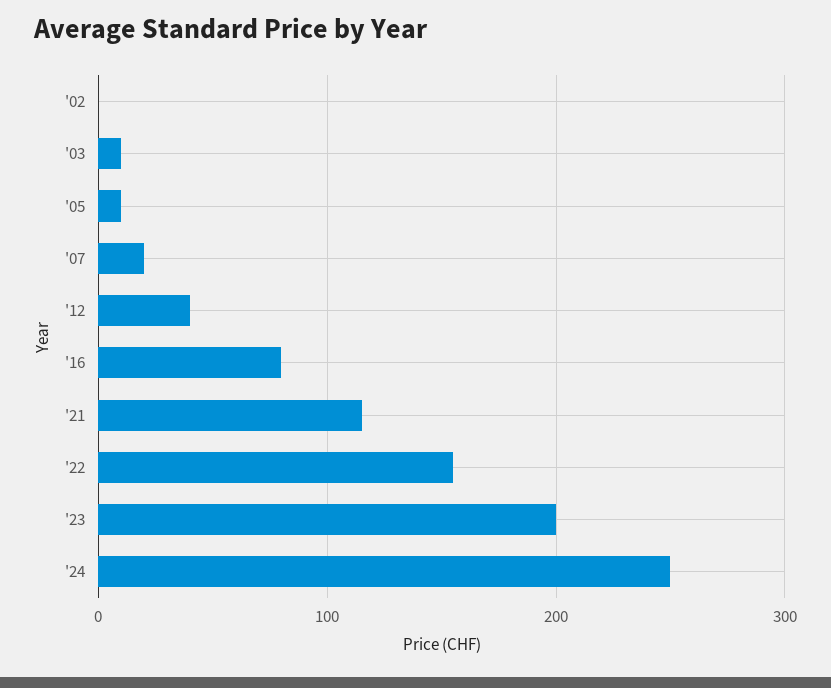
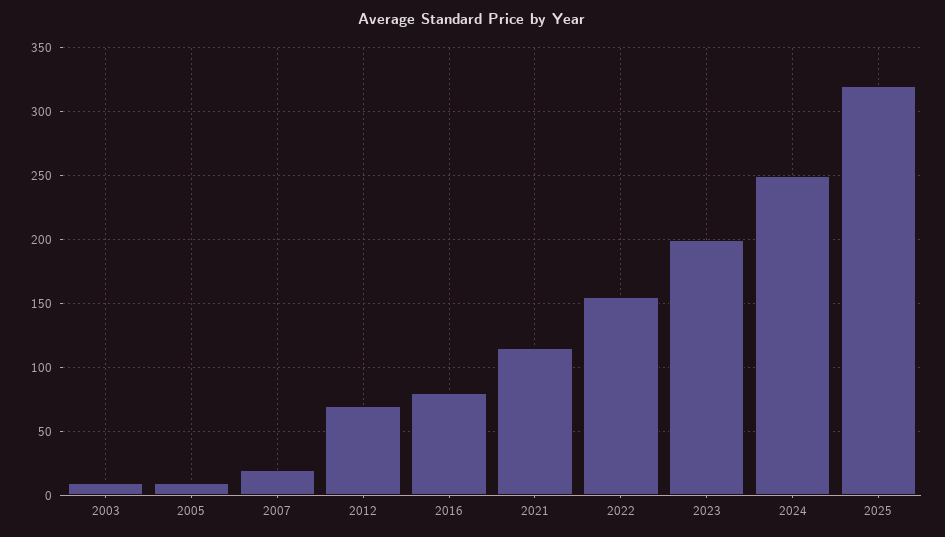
'02: 0 -> none
'12: 40 -> 70
2025: none -> 320

